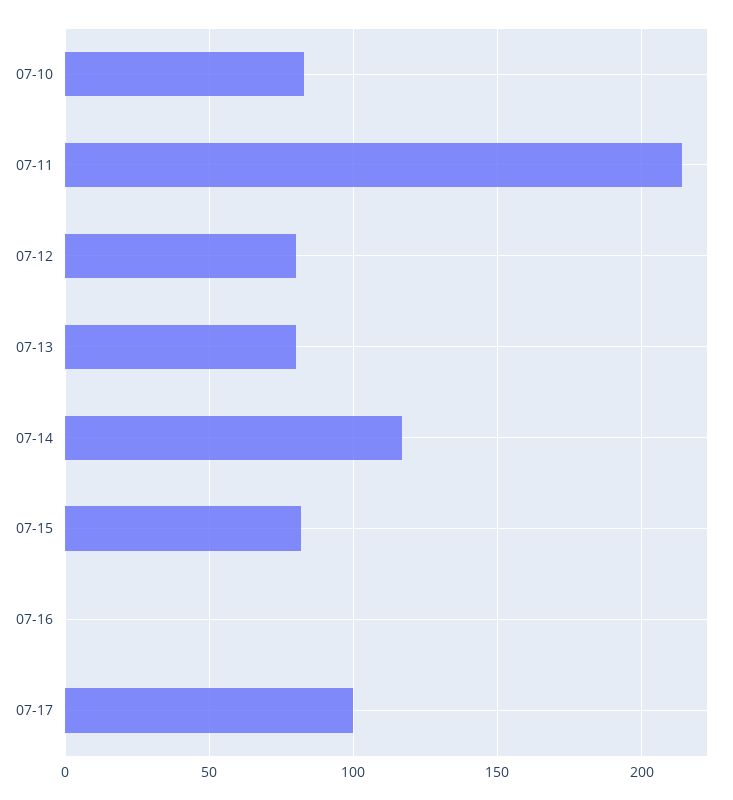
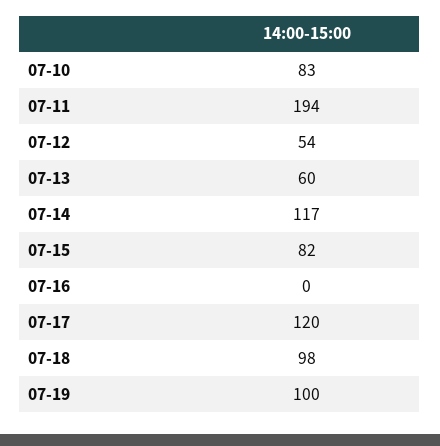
07-11: 215 -> 194
07-12: 80 -> 54
07-13: 80 -> 60
07-17: 100 -> 120
07-18: none -> 98
07-19: none -> 100

